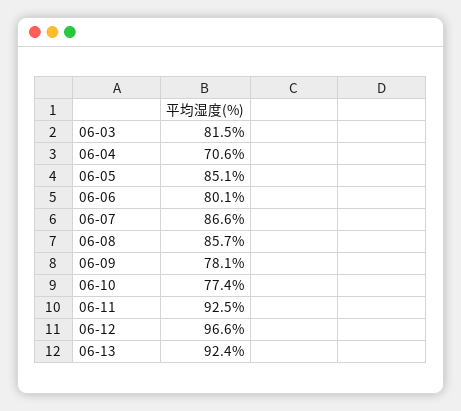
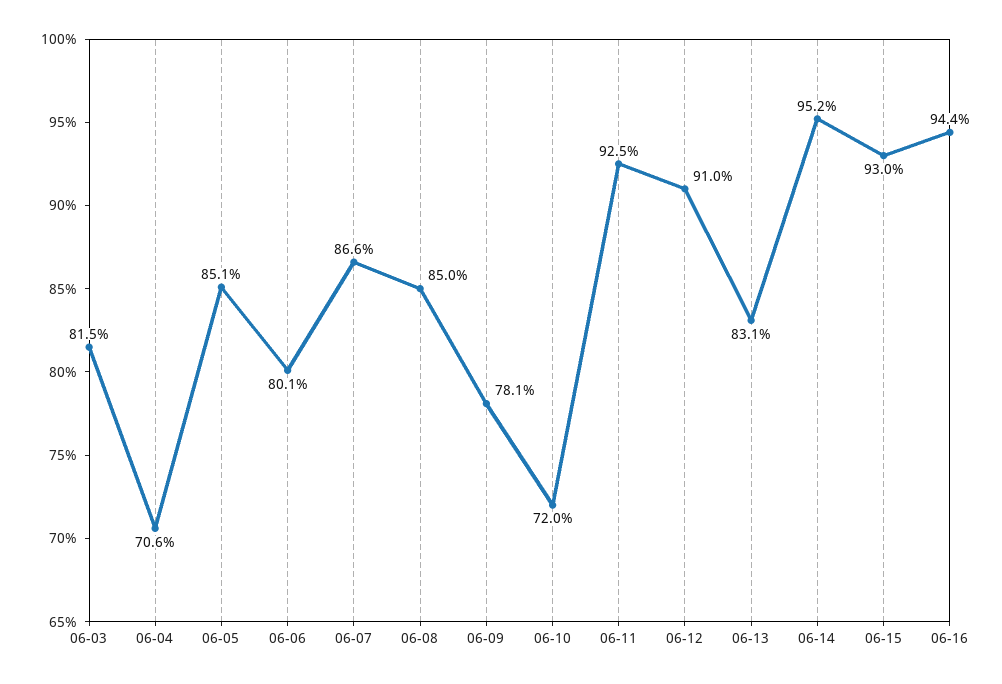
06-08: 85.7 -> 85
06-10: 77.4 -> 72
06-12: 96.6 -> 91
06-13: 92.4 -> 83.1
06-14: none -> 95.2
06-15: none -> 93
06-16: none -> 94.4

